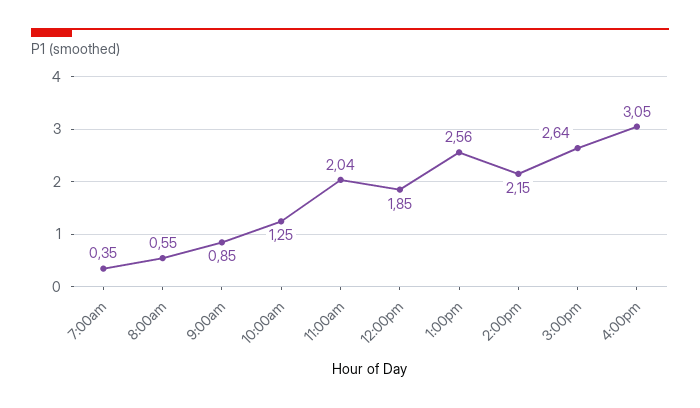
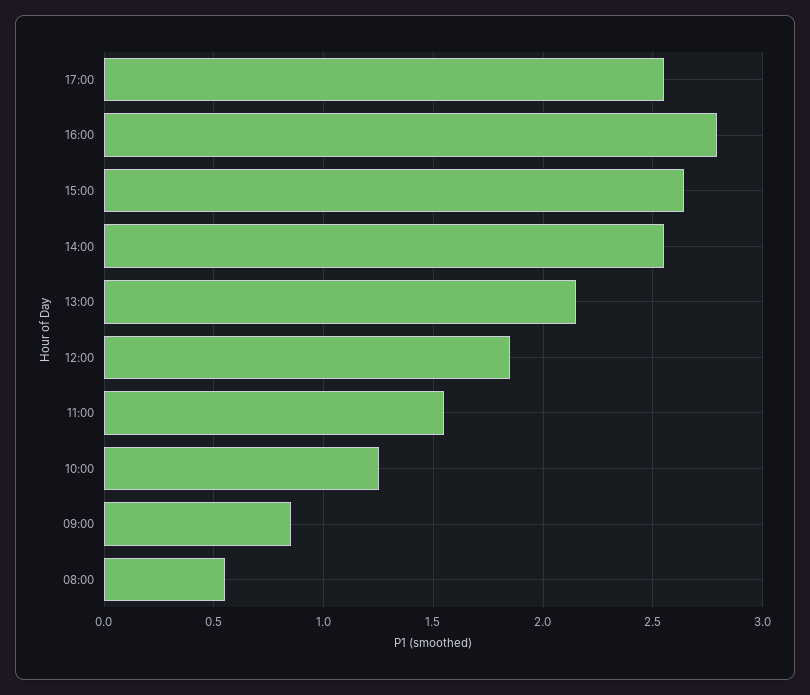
7:00am: 0.35 -> none
11:00am: 2.04 -> 1.55
1:00pm: 2.56 -> 2.15
2:00pm: 2.15 -> 2.55
4:00pm: 3.05 -> 2.8
17:00: none -> 2.55

